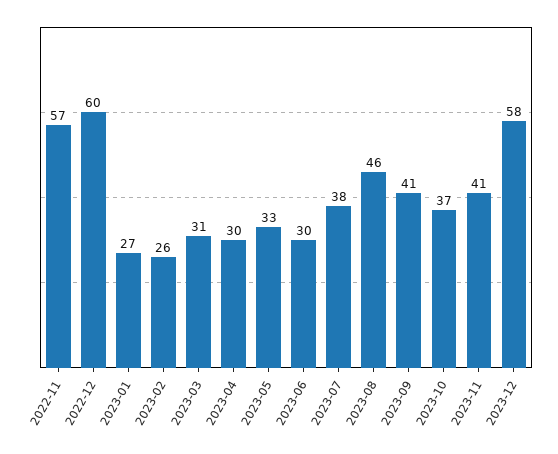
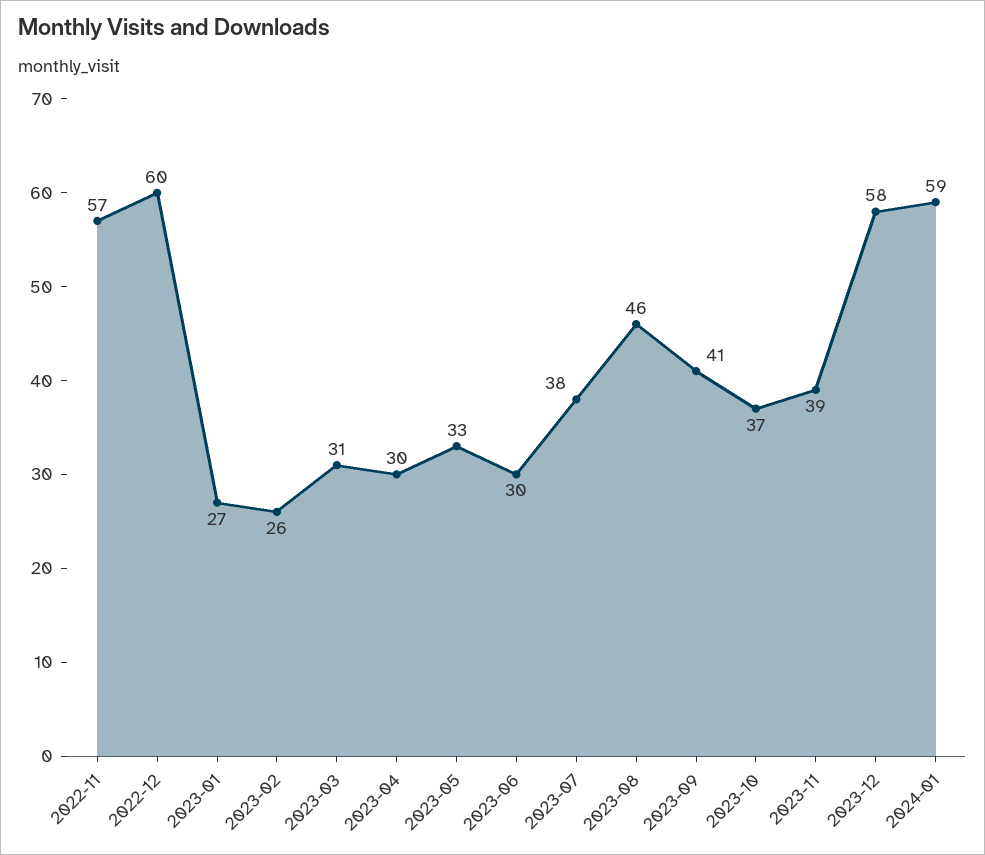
2023-11: 41 -> 39
2024-01: none -> 59

